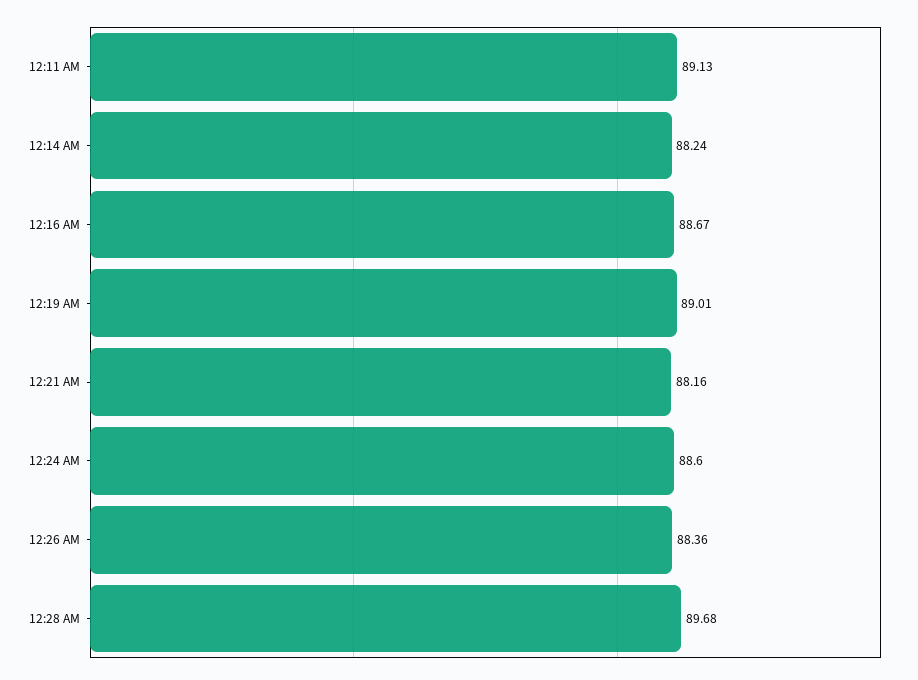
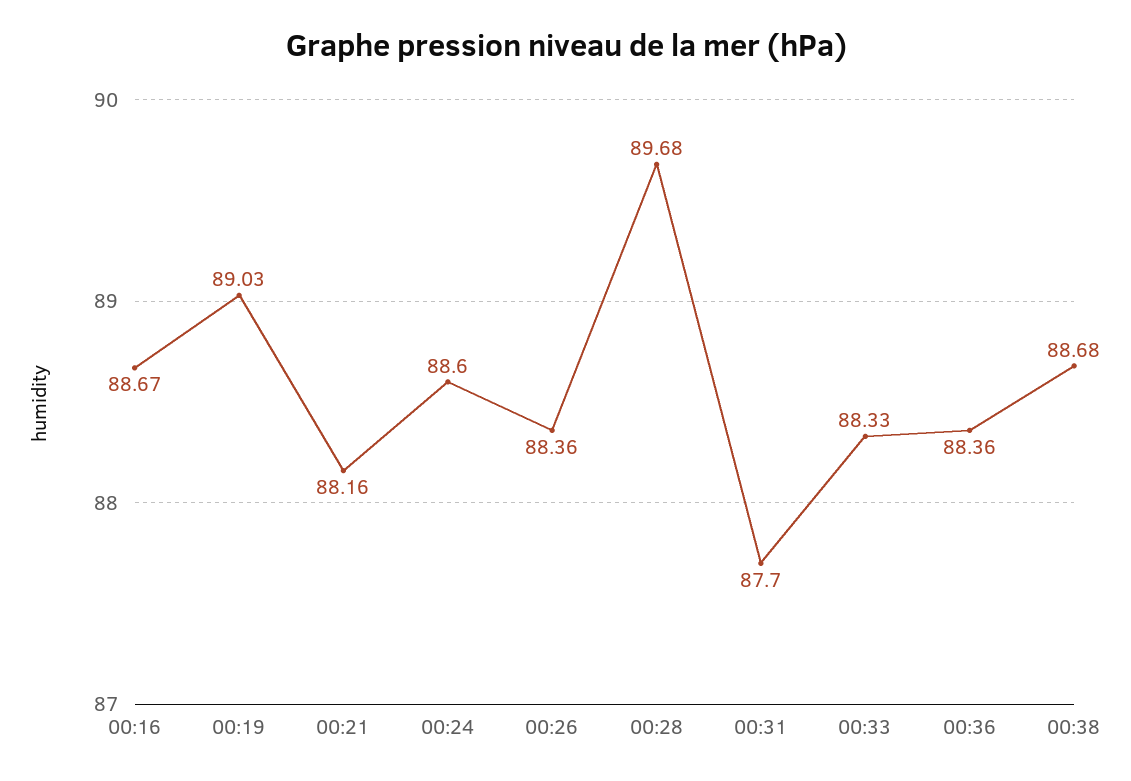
12:11 AM: 89.13 -> none
12:14 AM: 88.24 -> none
12:19 AM: 89.01 -> 89.03
00:31: none -> 87.7
00:33: none -> 88.33
00:36: none -> 88.36
00:38: none -> 88.68

